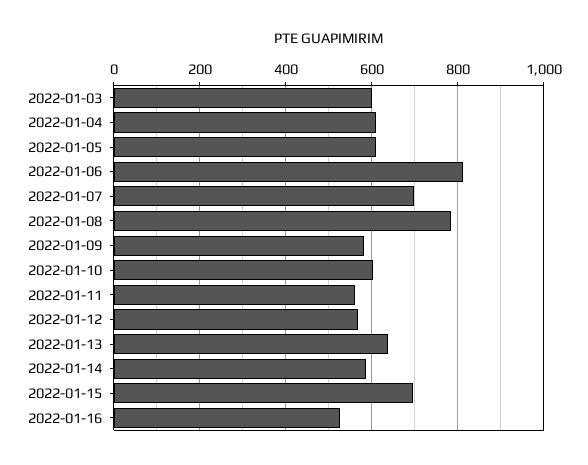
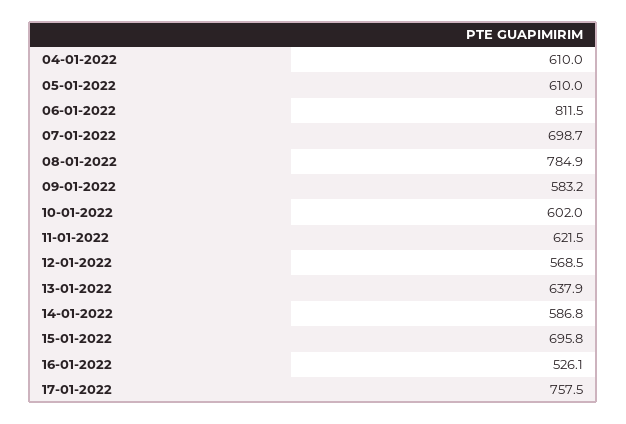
2022-01-03: 600 -> none
2022-01-11: 560 -> 621.5
17-01-2022: none -> 757.5

